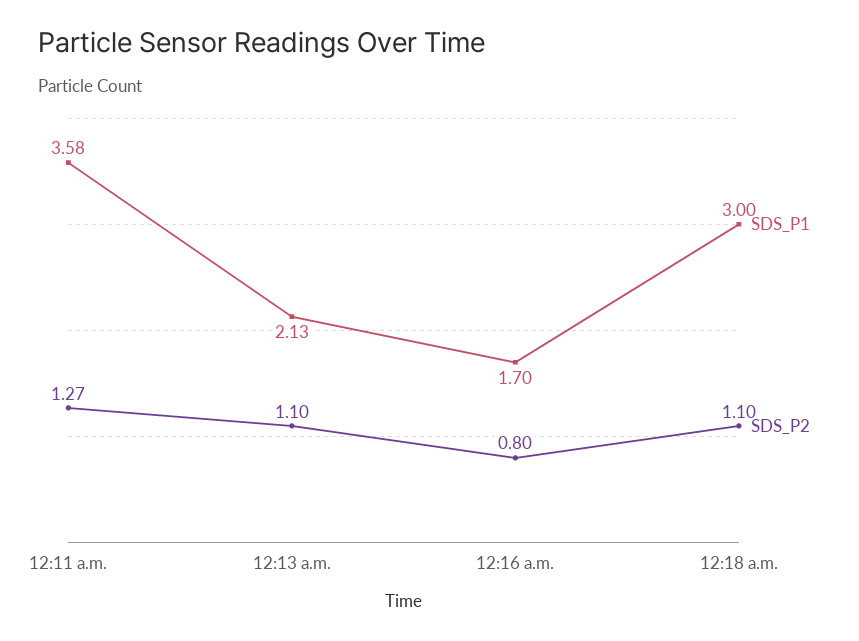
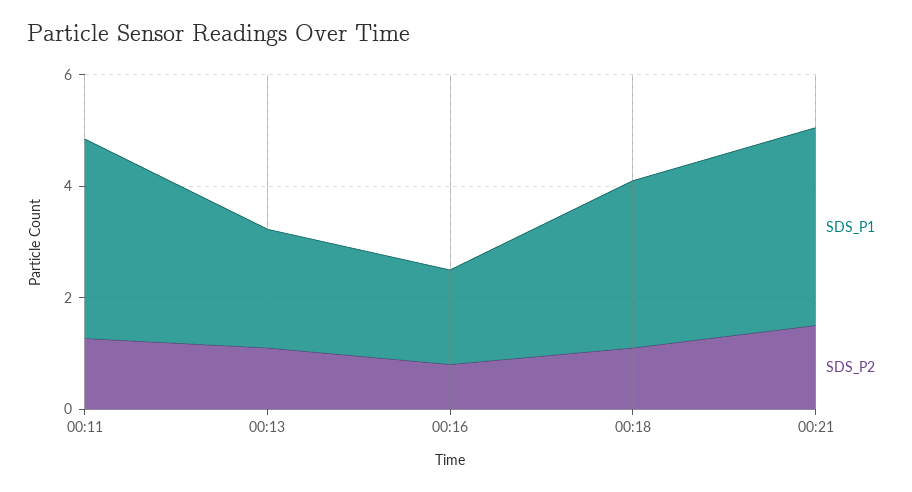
SDS_P1, 00:21: none -> 3.5
SDS_P2, 00:21: none -> 1.5

